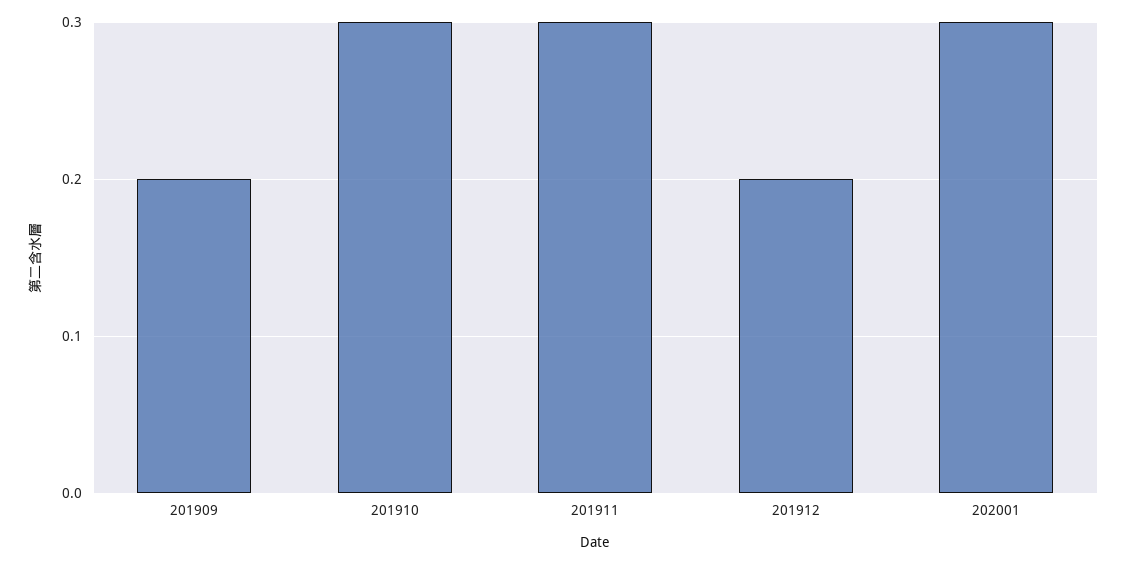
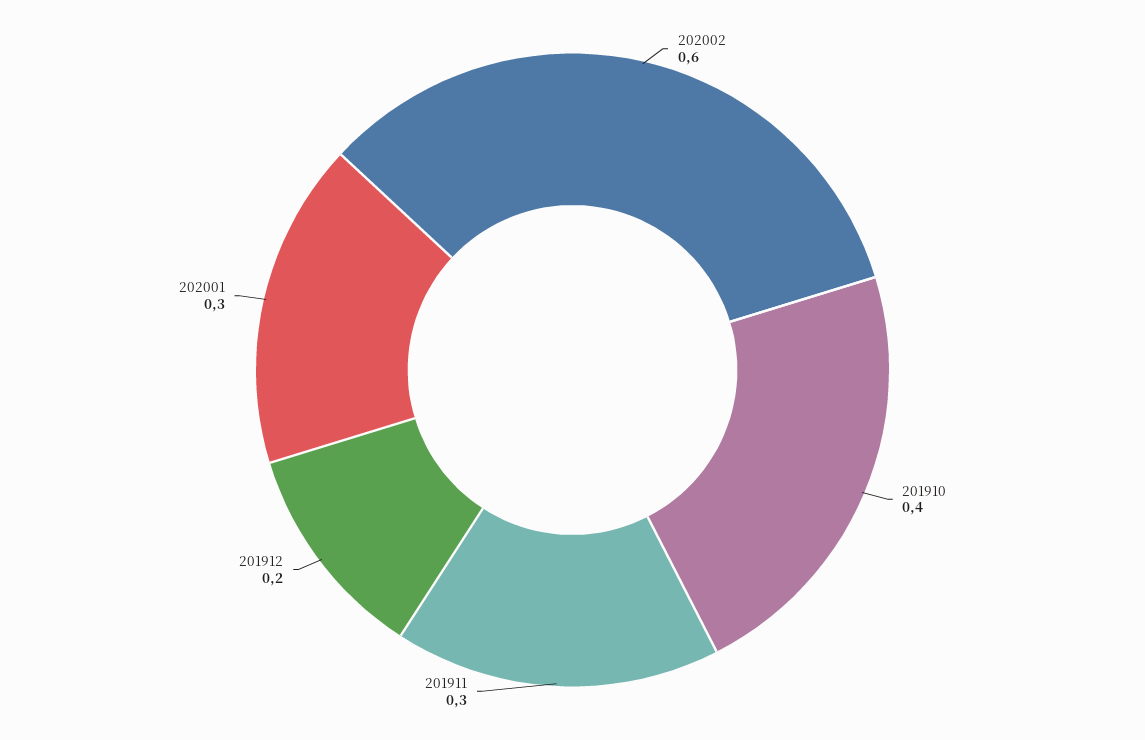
201909: 0.2 -> none
201910: 0.3 -> 0.4
202002: none -> 0.6

